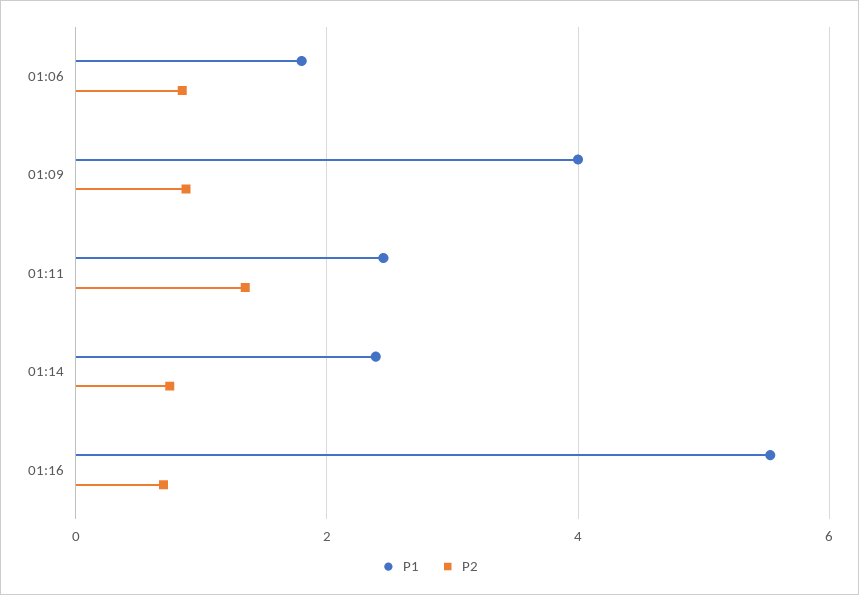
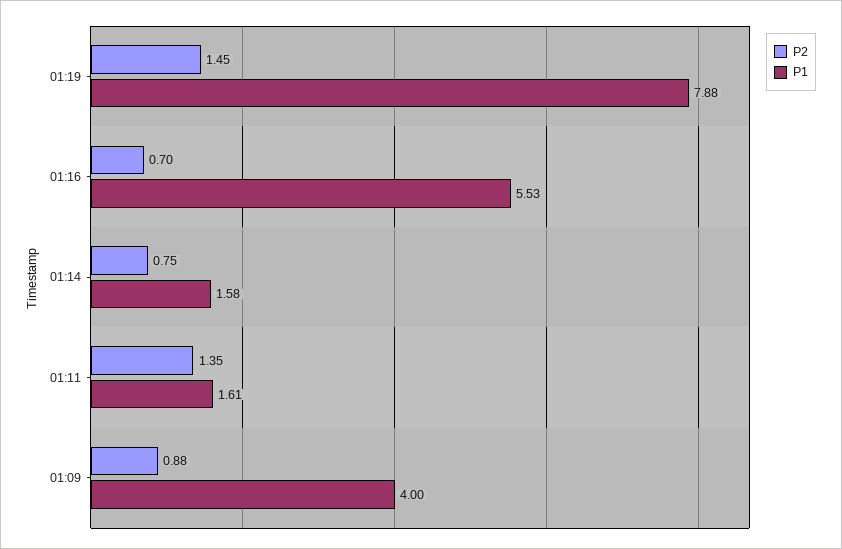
P1, 01:06: 1.8 -> none
P2, 01:06: 0.8 -> none
P1, 01:11: 2.4 -> 1.61
P1, 01:14: 2.4 -> 1.58
P2, 01:19: none -> 1.45
P1, 01:19: none -> 7.88

